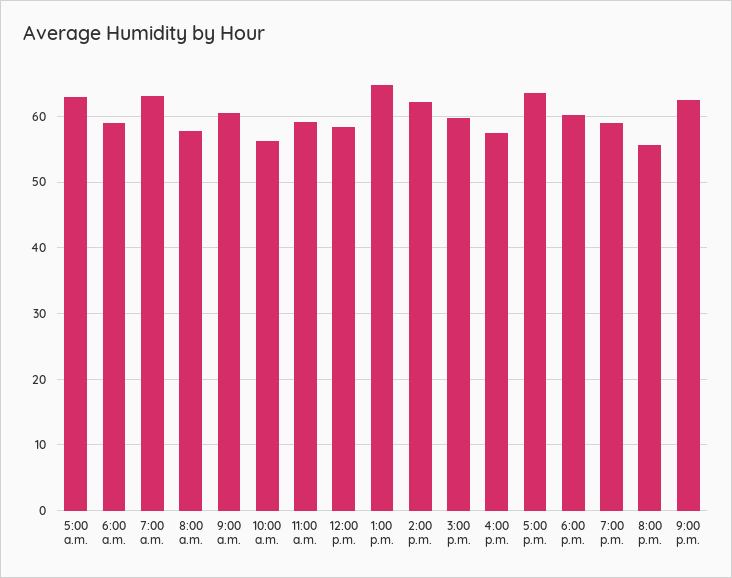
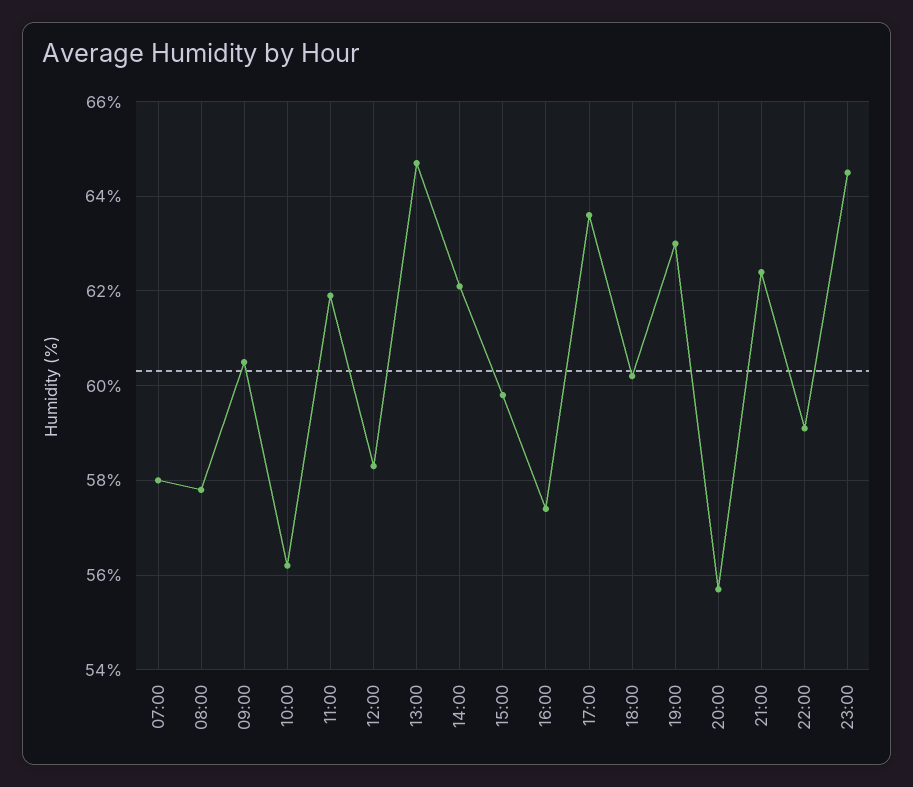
5:00 a.m.: 63 -> none
6:00 a.m.: 59 -> none
7:00 a.m.: 63 -> 58
11:00 a.m.: 59 -> 62
7:00 p.m.: 59 -> 63
22:00: none -> 59
23:00: none -> 64.5

